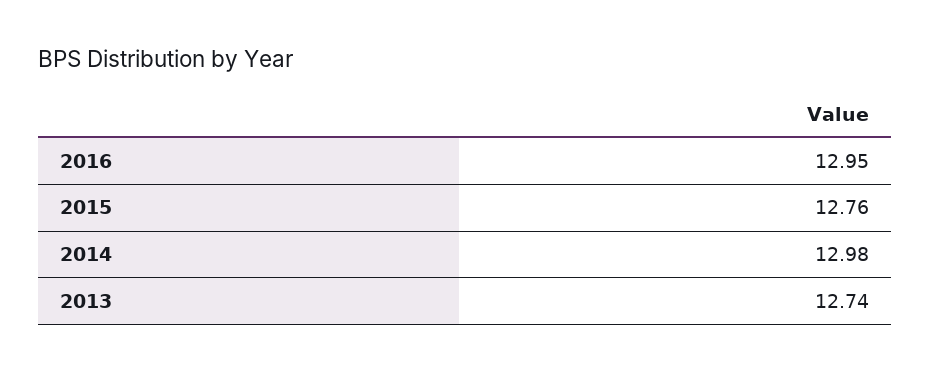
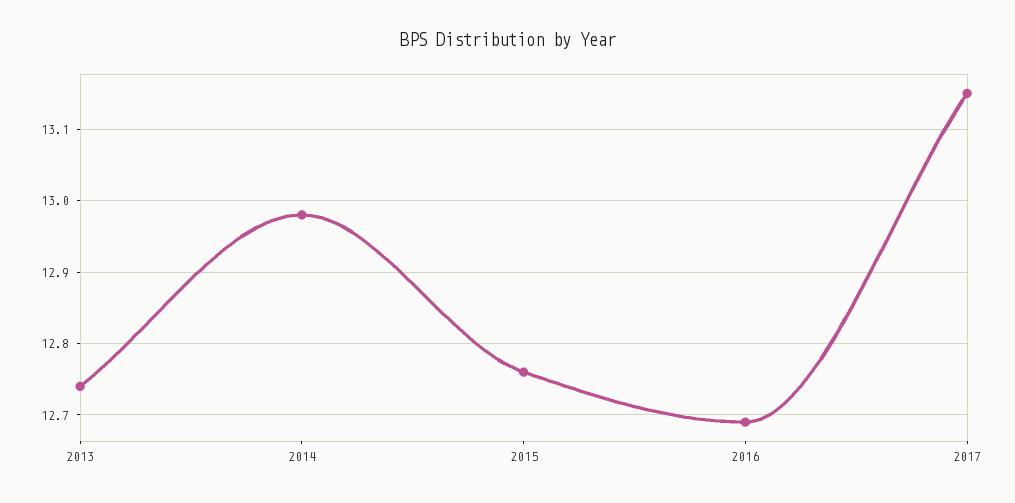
2016: 12.95 -> 12.69
2017: none -> 13.15

